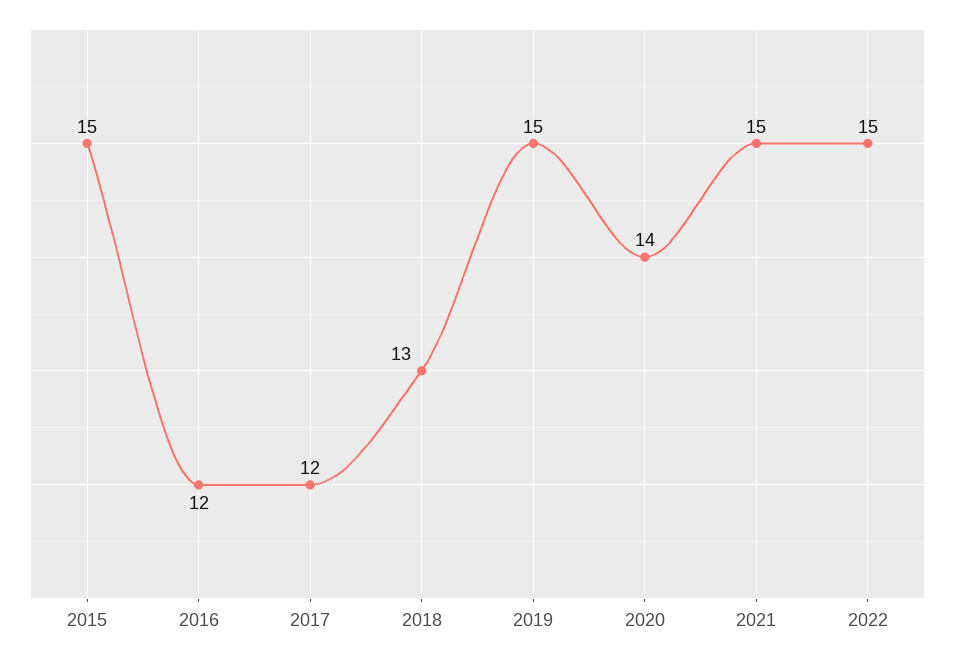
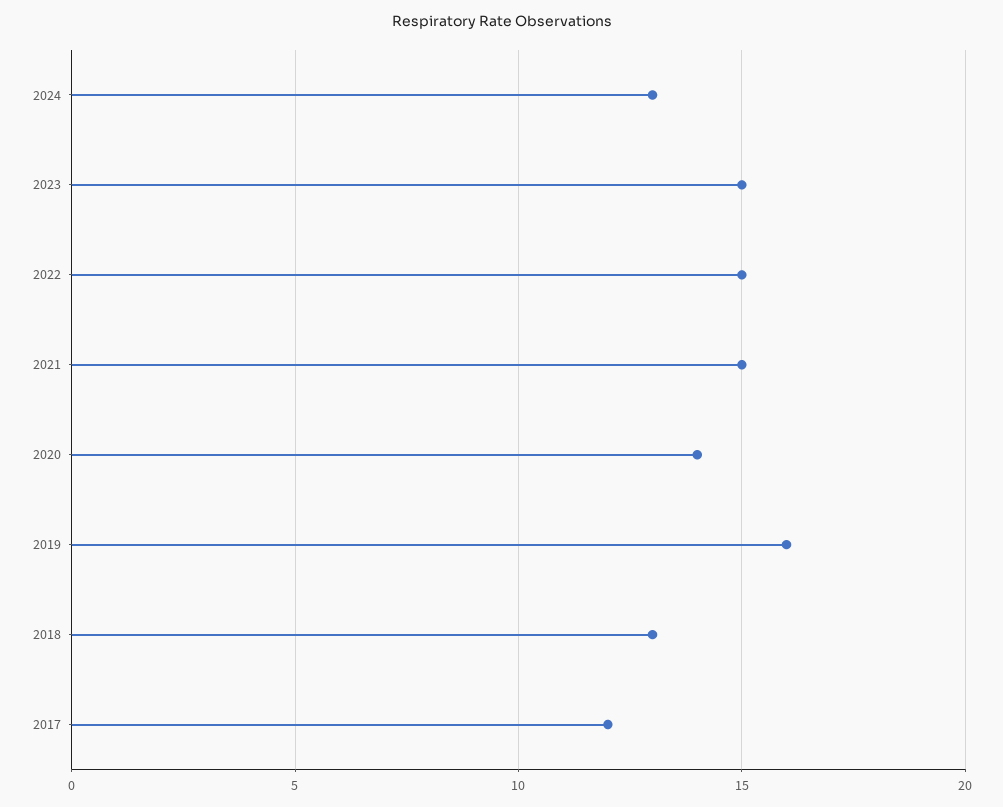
2015: 15 -> none
2016: 12 -> none
2019: 15 -> 16
2024: none -> 13
2023: none -> 15

